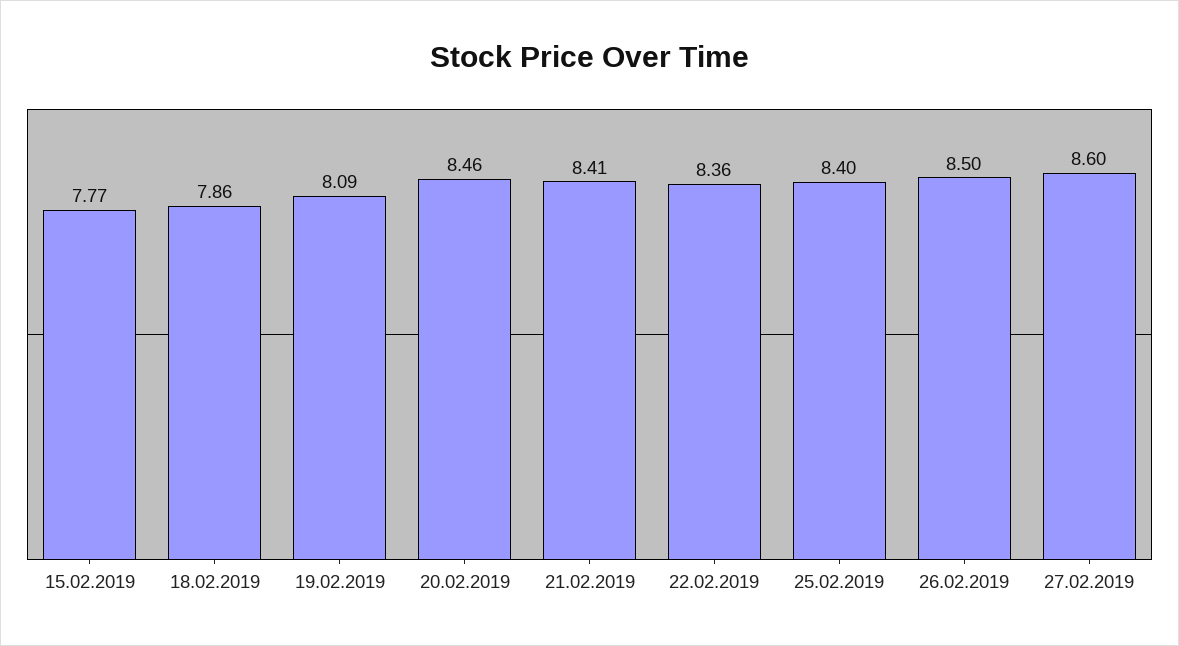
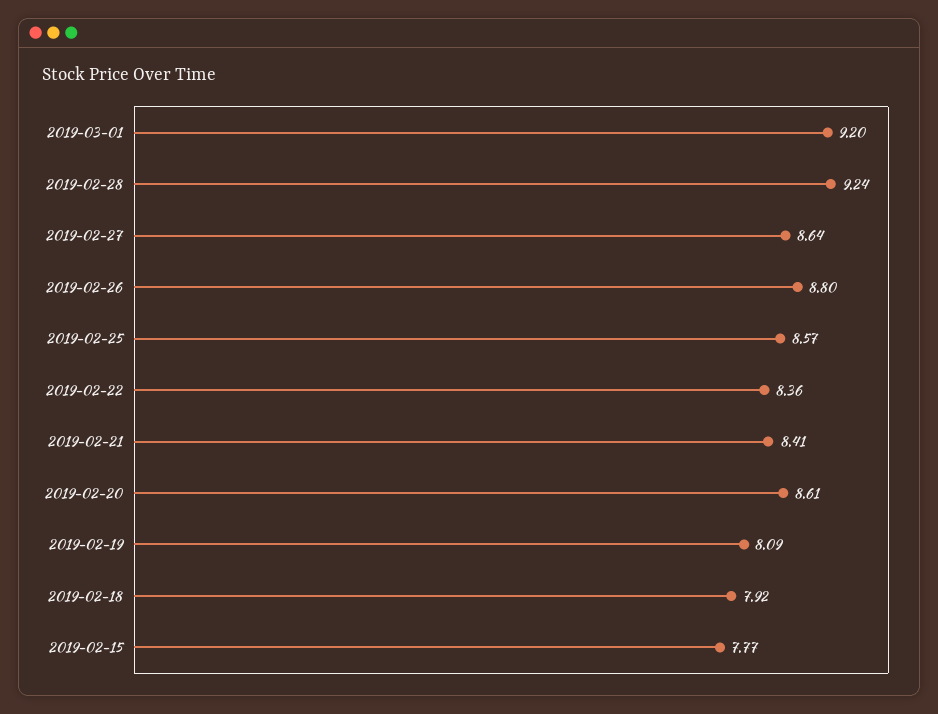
18.02.2019: 7.86 -> 7.92
20.02.2019: 8.46 -> 8.61
25.02.2019: 8.4 -> 8.57
26.02.2019: 8.5 -> 8.8
27.02.2019: 8.6 -> 8.64
2019-03-01: none -> 9.2
2019-02-28: none -> 9.24

